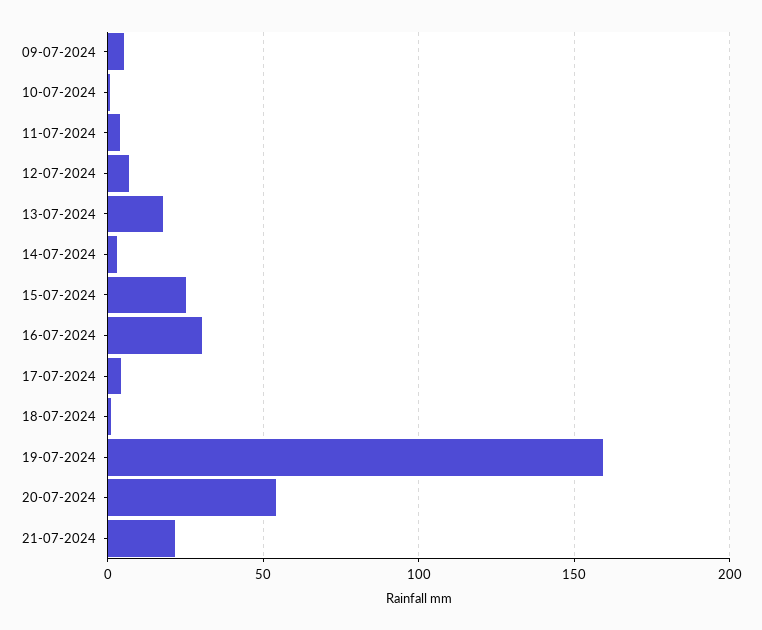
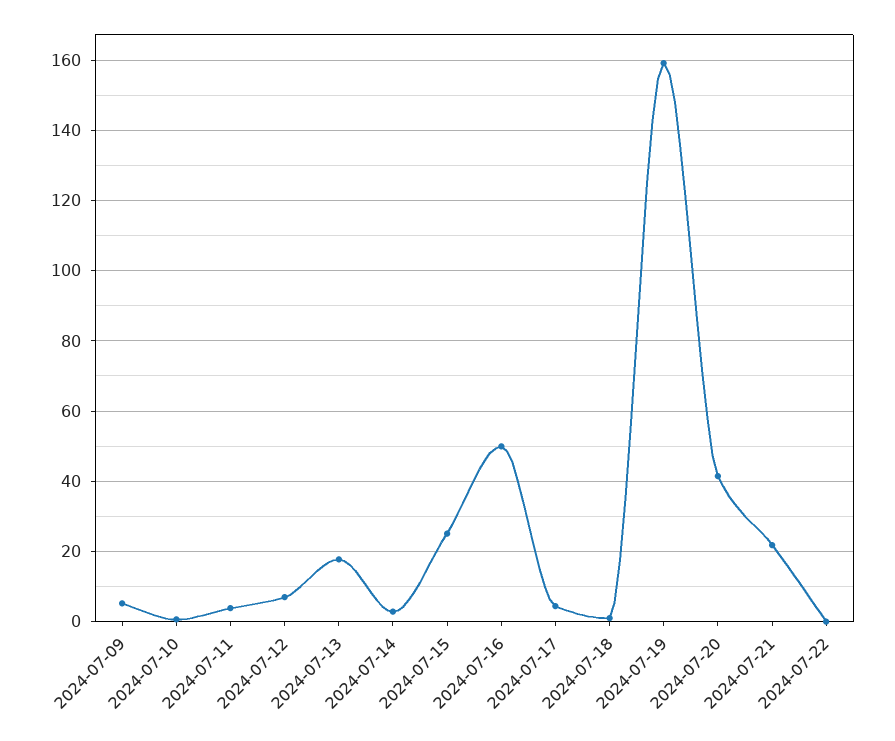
16-07-2024: 30 -> 50
20-07-2024: 55 -> 42
2024-07-22: none -> 0

